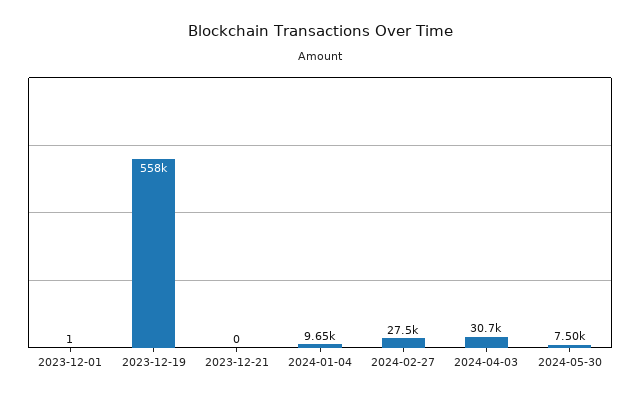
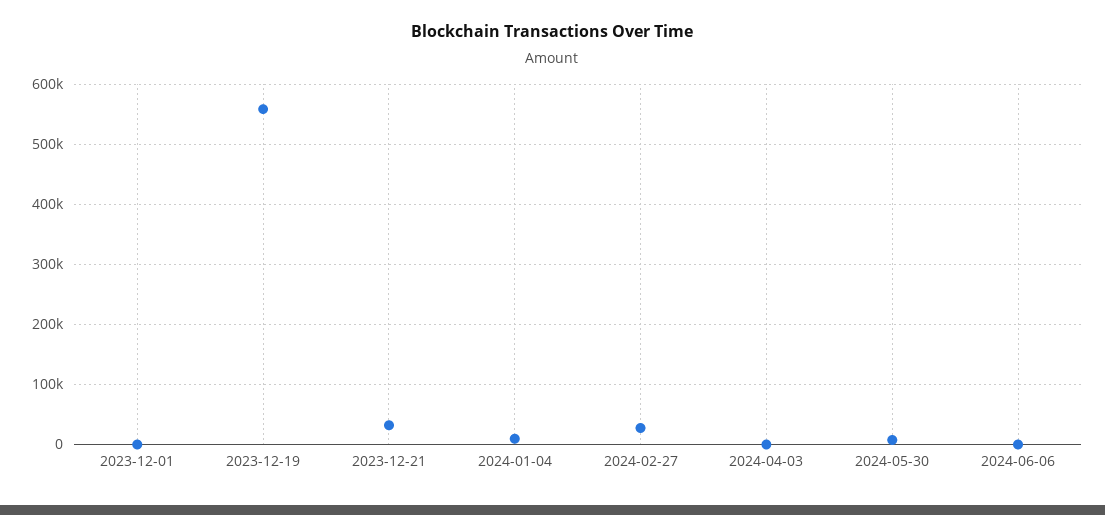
2023-12-21: 0 -> 30000
2024-04-03: 30700 -> 0
2024-06-06: none -> 0

